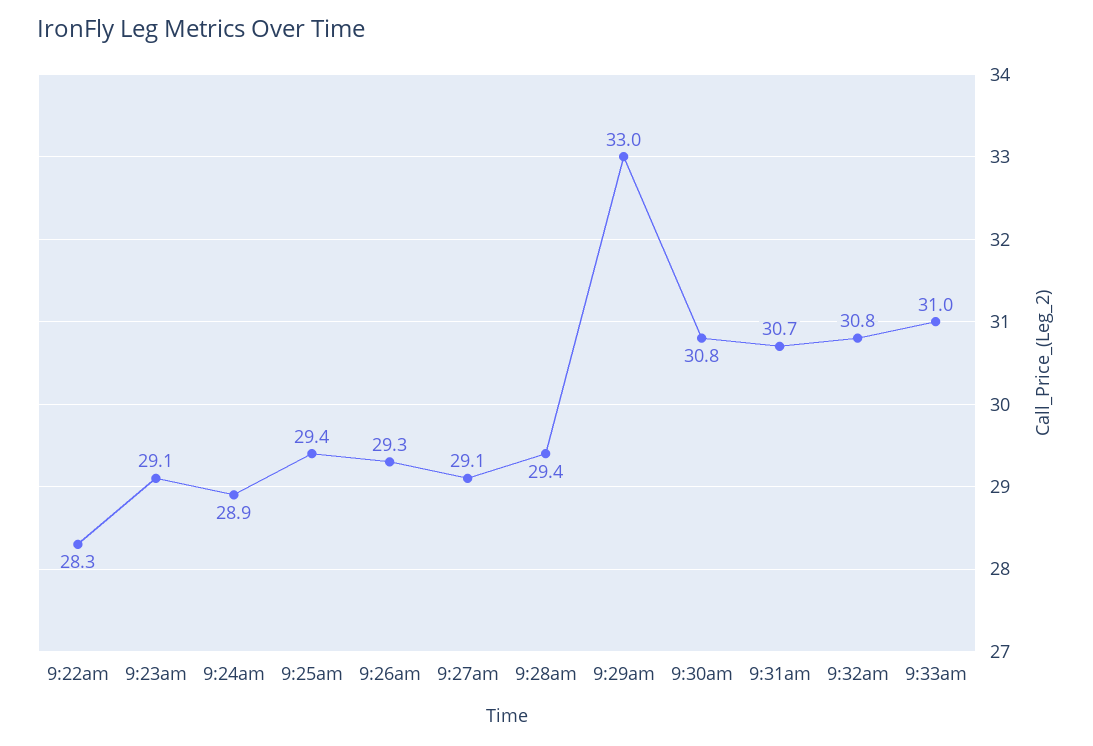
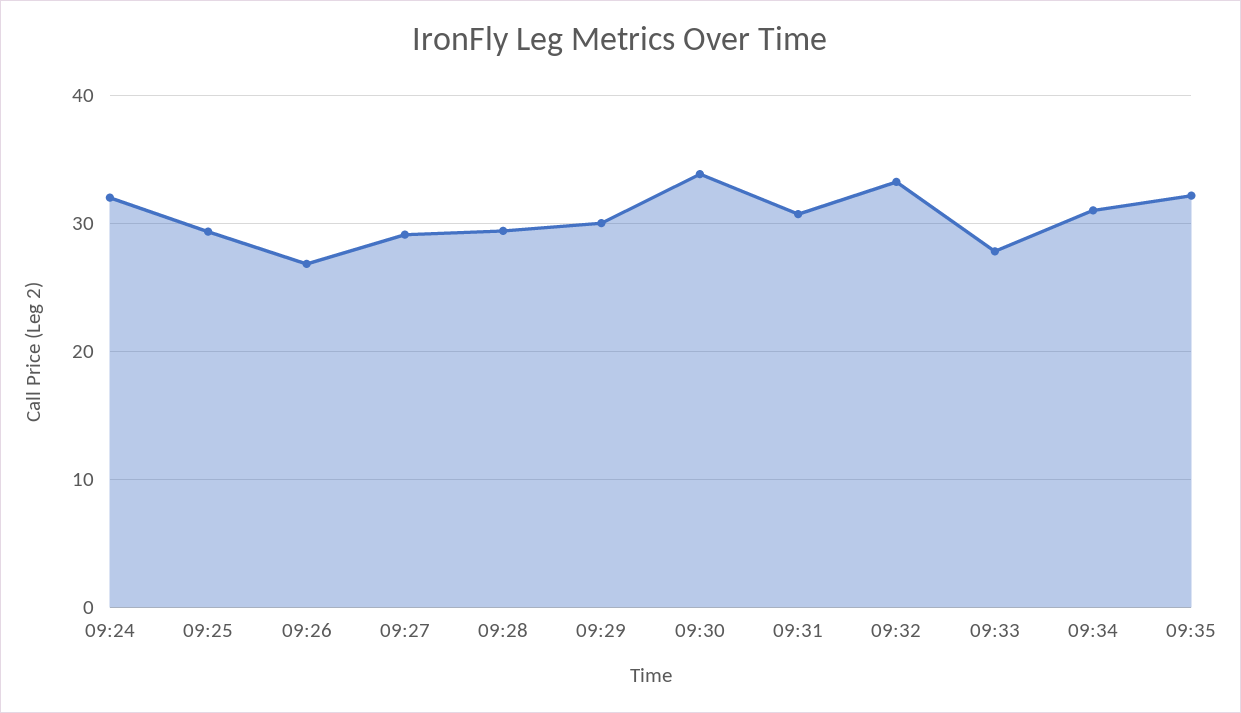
9:22am: 28.3 -> none
9:23am: 29.1 -> none
9:24am: 28.9 -> 32
9:26am: 29.3 -> 27
9:29am: 33 -> 30
9:30am: 30.8 -> 34
9:32am: 30.8 -> 33
9:33am: 31 -> 28
09:34: none -> 31
09:35: none -> 32

